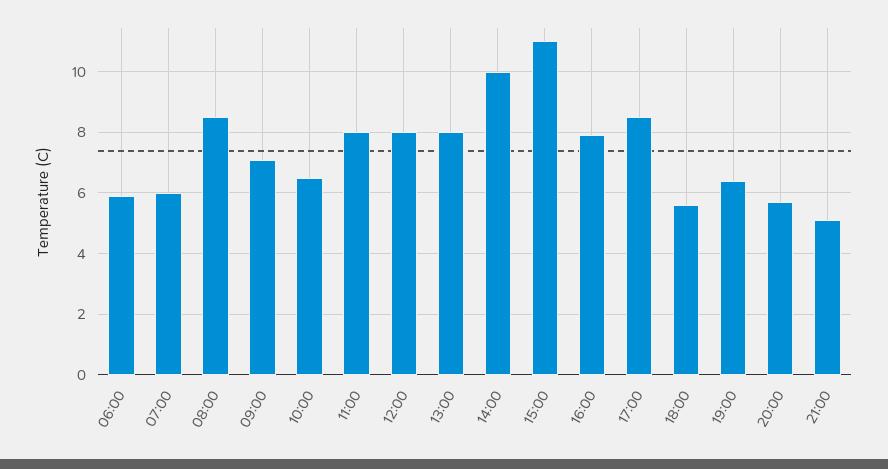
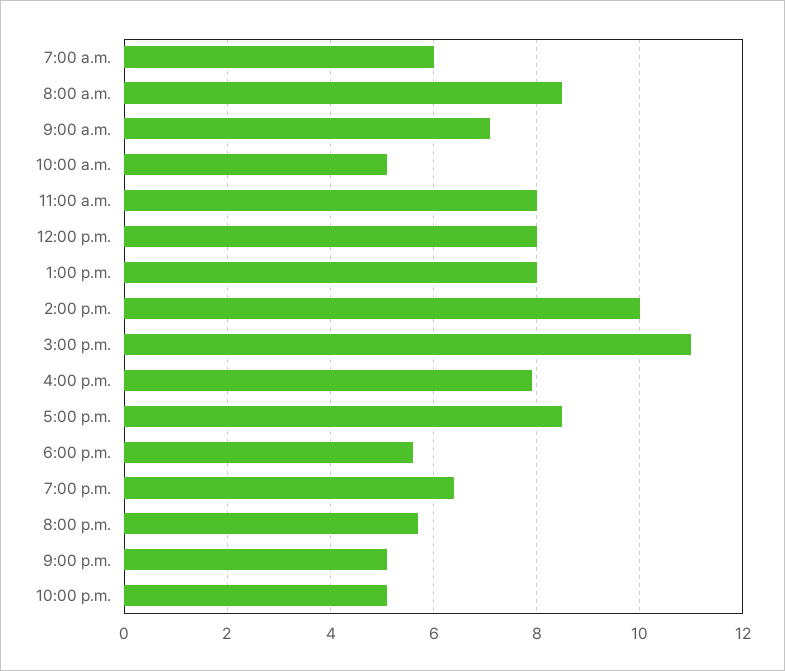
06:00: 6 -> none
10:00: 6.5 -> 5
10:00 p.m.: none -> 5

